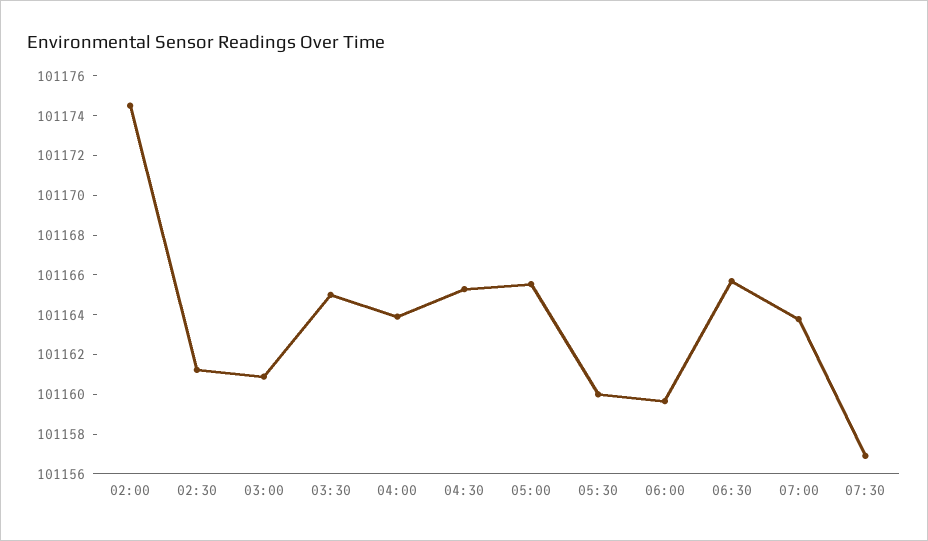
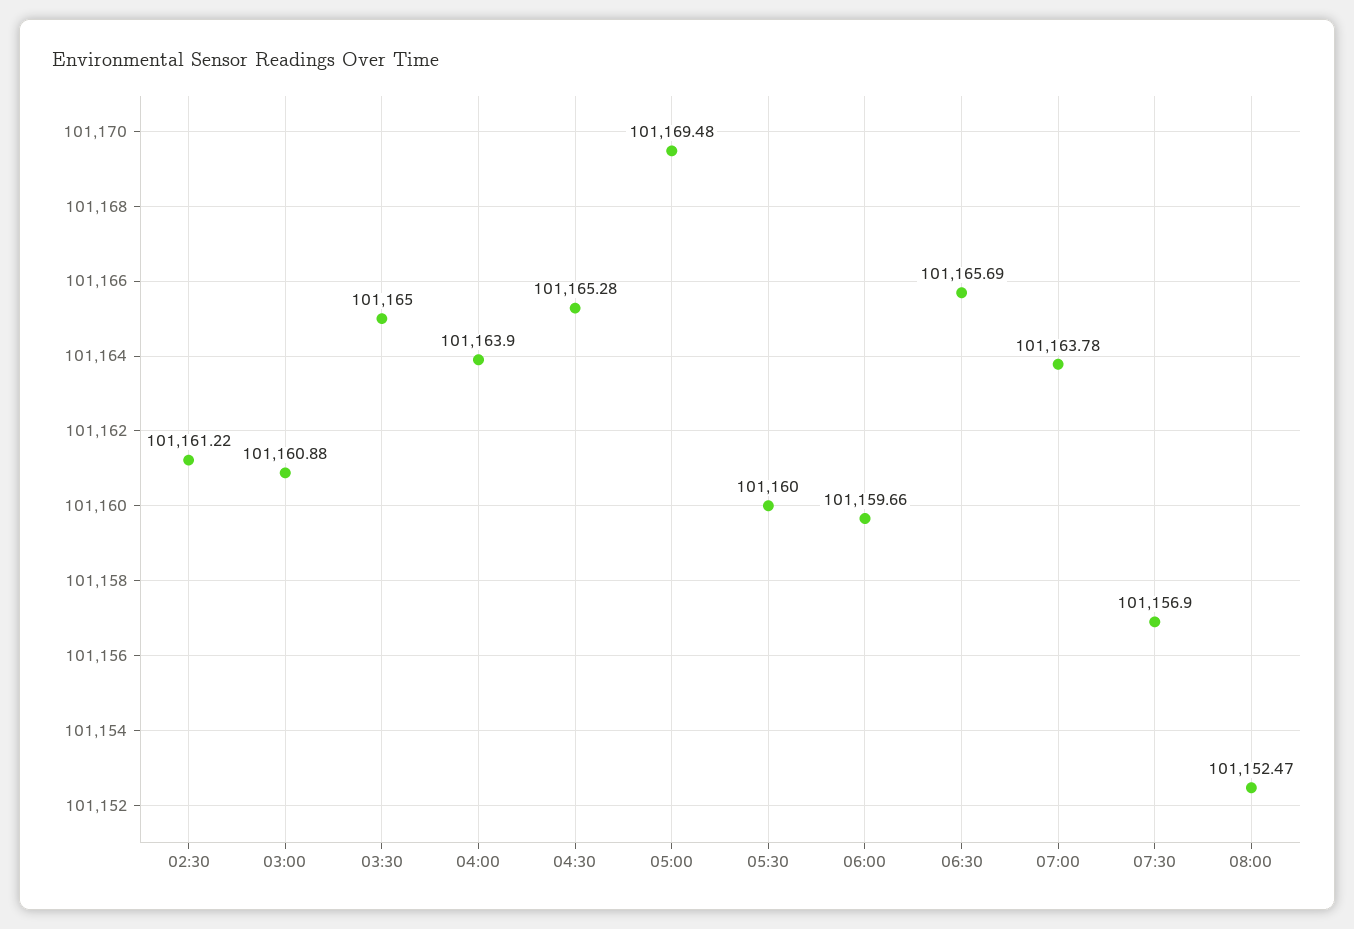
02:00: 101174.5 -> none
05:00: 101165.5 -> 101169.48
08:00: none -> 101152.47

